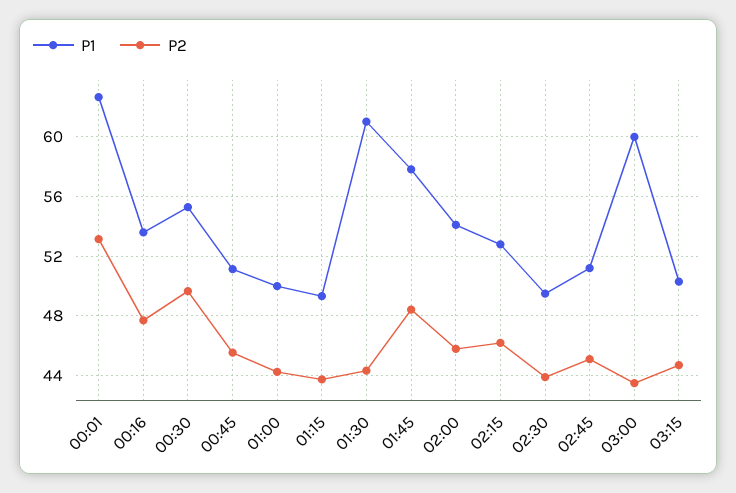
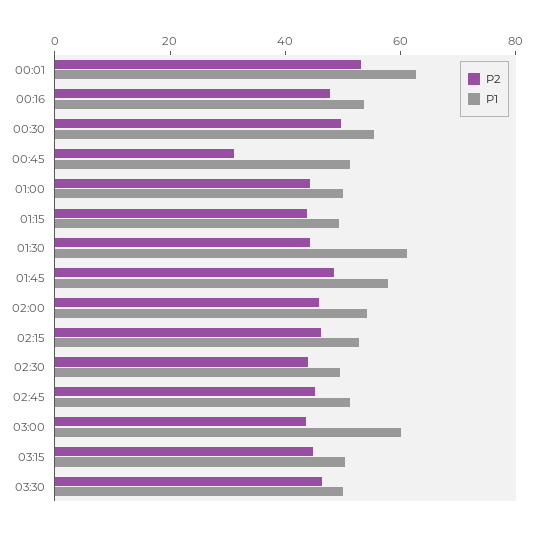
P2, 00:45: 45.5 -> 30
P2, 03:30: none -> 45
P1, 03:30: none -> 50

